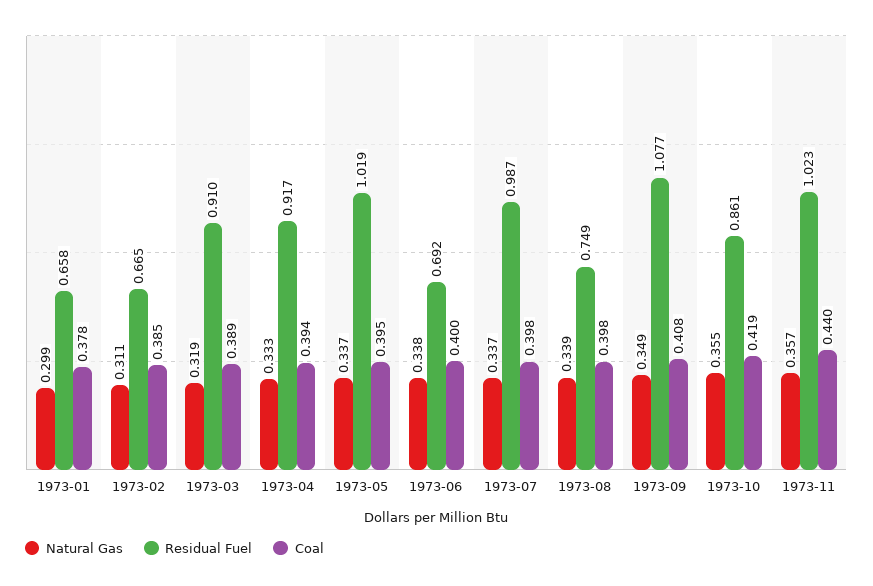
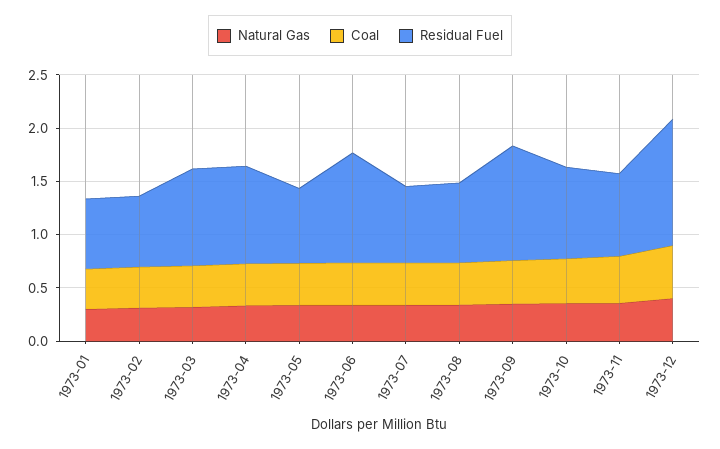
Residual Fuel, 1973-05: 1.019 -> 0.7
Residual Fuel, 1973-06: 0.692 -> 1
Residual Fuel, 1973-07: 0.987 -> 0.7
Residual Fuel, 1973-11: 1.023 -> 0.8
Natural Gas, 1973-12: none -> 0.4
Coal, 1973-12: none -> 0.5
Residual Fuel, 1973-12: none -> 1.2

